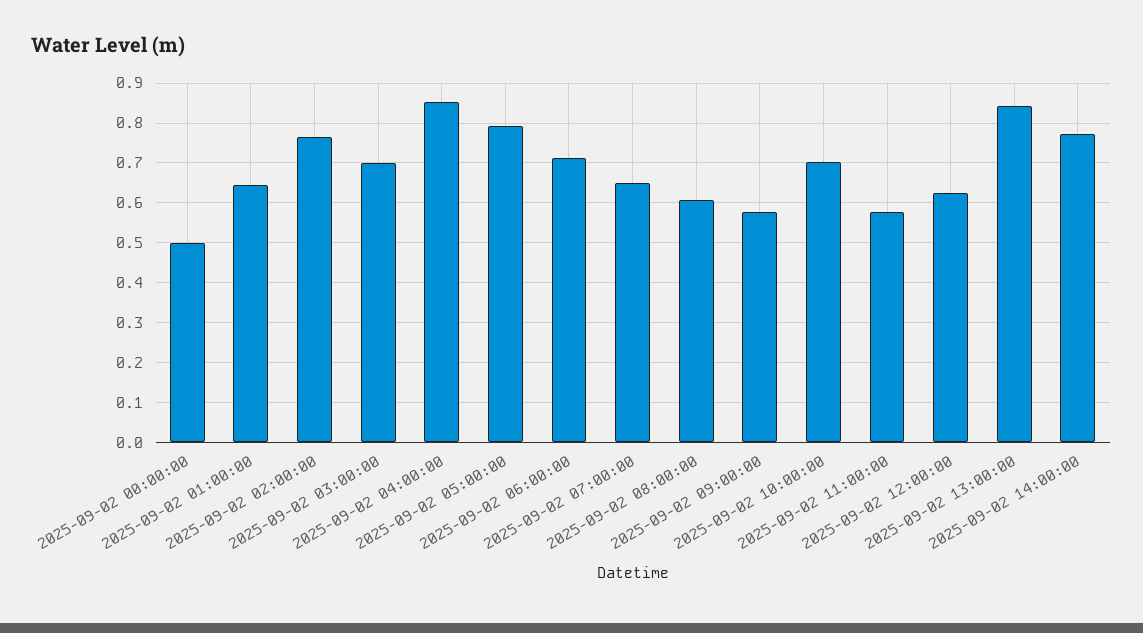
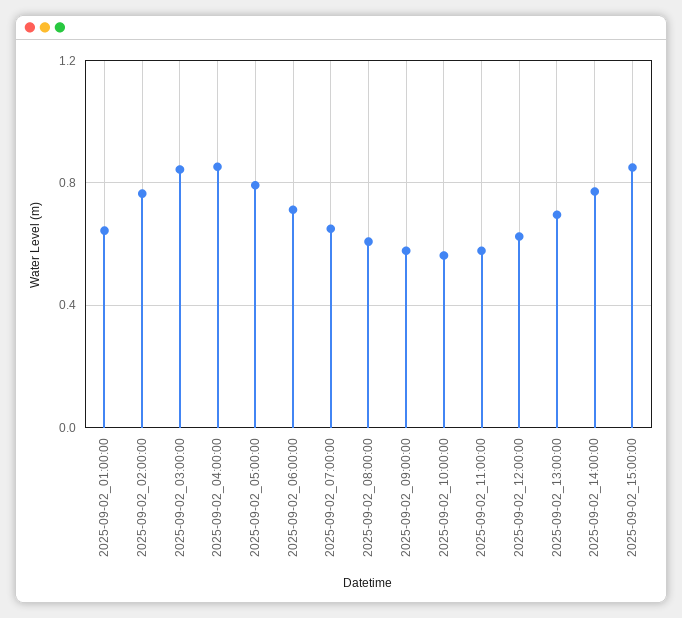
2025-09-02 00:00:00: 0.5 -> none
2025-09-02 03:00:00: 0.7 -> 0.85
2025-09-02 10:00:00: 0.7 -> 0.55
2025-09-02 13:00:00: 0.84 -> 0.7
2025-09-02_15:00:00: none -> 0.85

